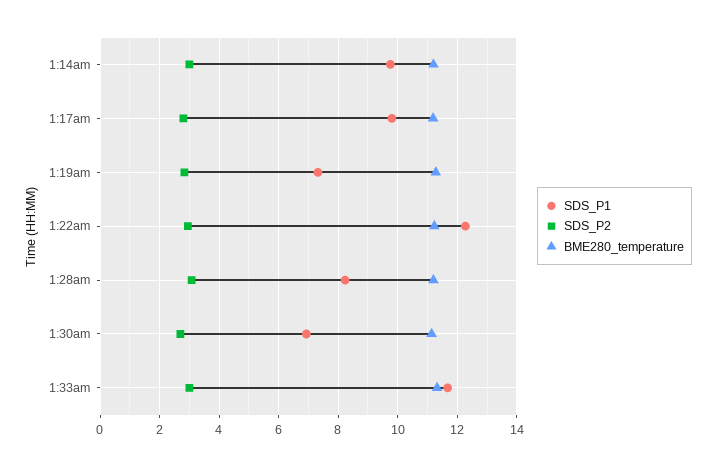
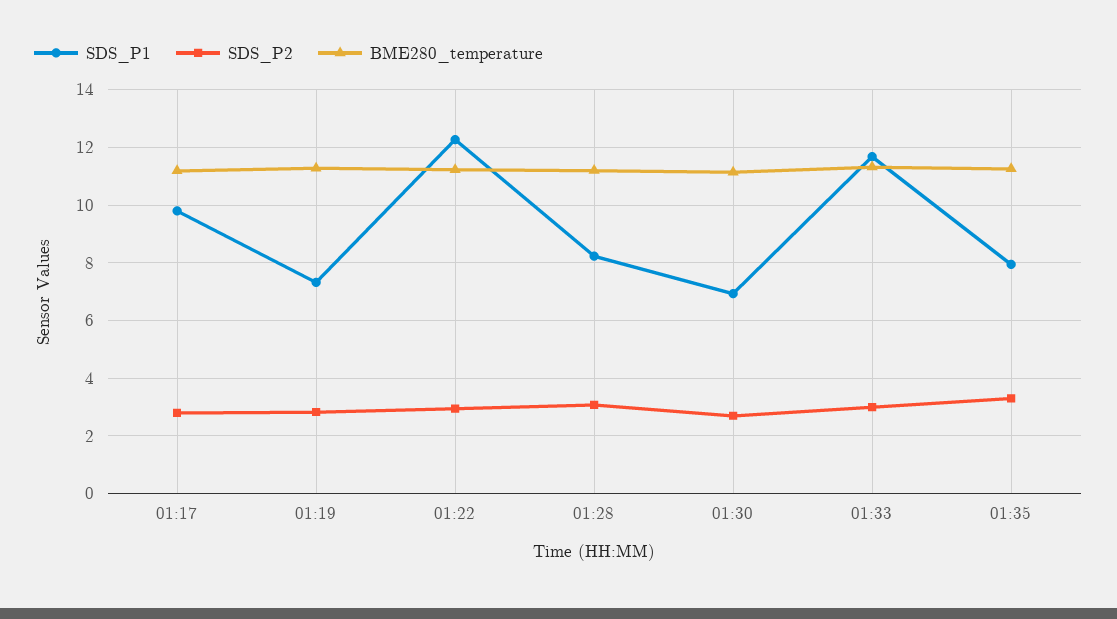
SDS_P1, 1:14am: 9.75 -> none
SDS_P2, 1:14am: 3 -> none
BME280_temperature, 1:14am: 11.25 -> none
SDS_P1, 01:35: none -> 8
SDS_P2, 01:35: none -> 3.25
BME280_temperature, 01:35: none -> 11.25

